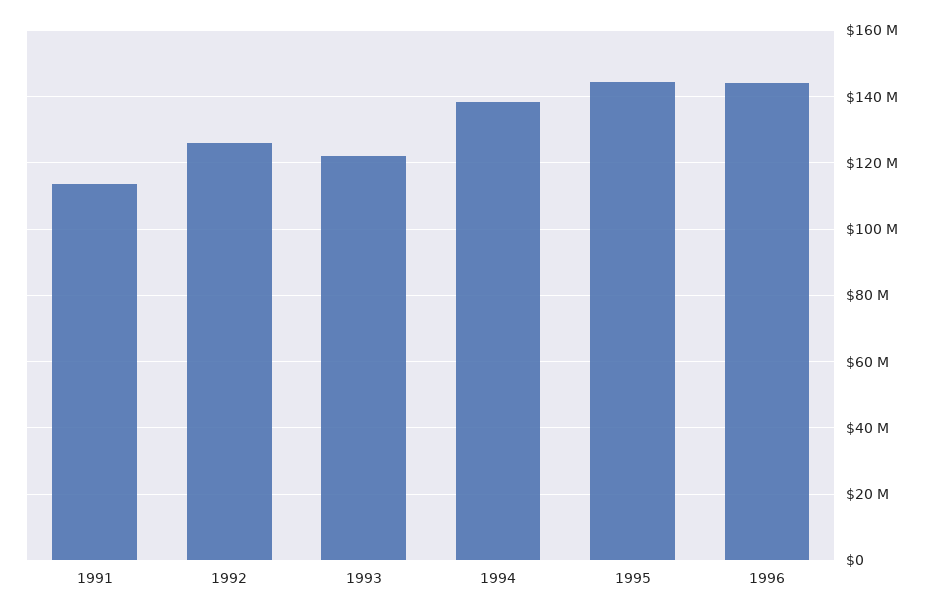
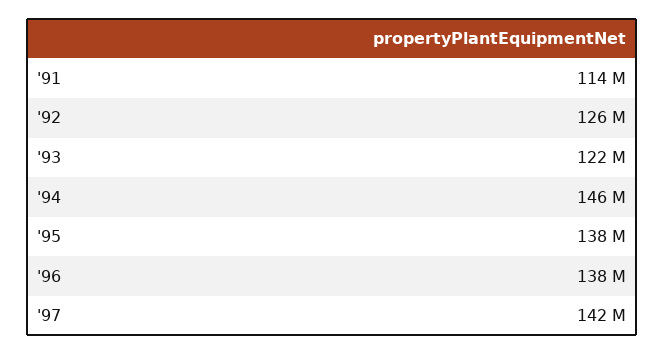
1994: 138000000 -> 146000000
1995: 144000000 -> 138000000
1996: 144000000 -> 138000000
'97: none -> 142000000

